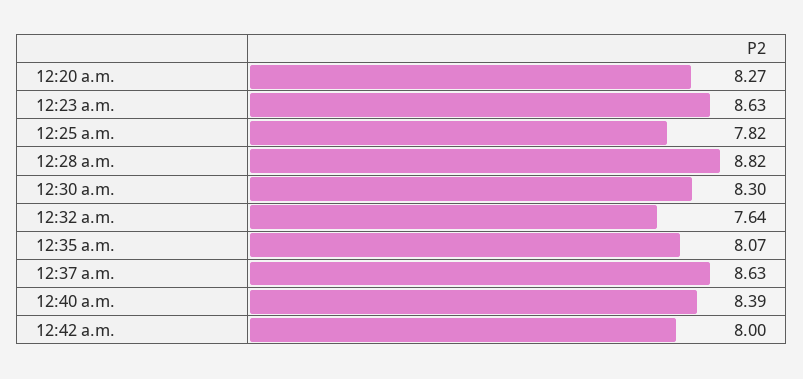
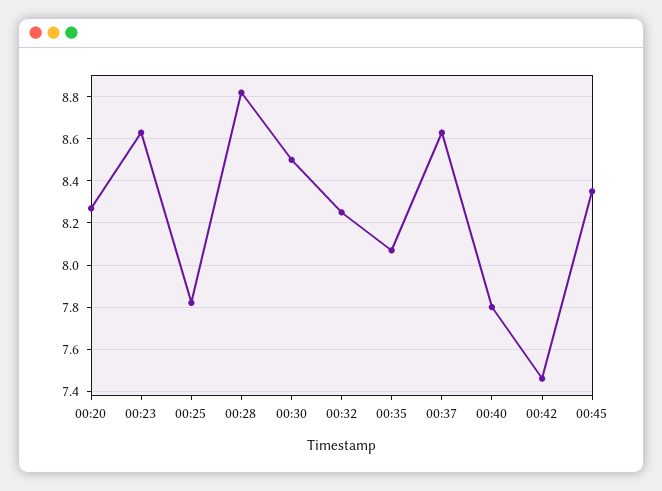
12:30 a.m.: 8.3 -> 8.5
12:32 a.m.: 7.64 -> 8.25
12:40 a.m.: 8.39 -> 7.8
12:42 a.m.: 8 -> 7.45
00:45: none -> 8.35

